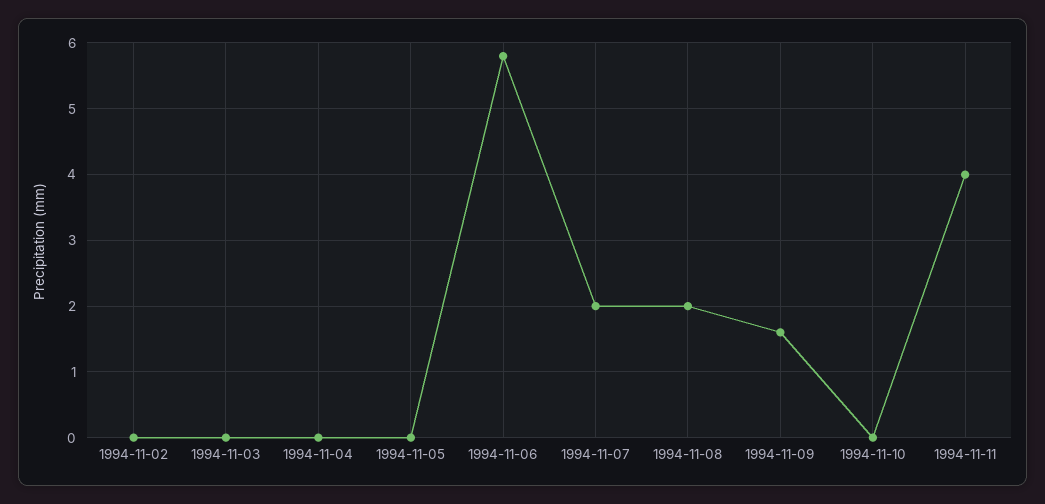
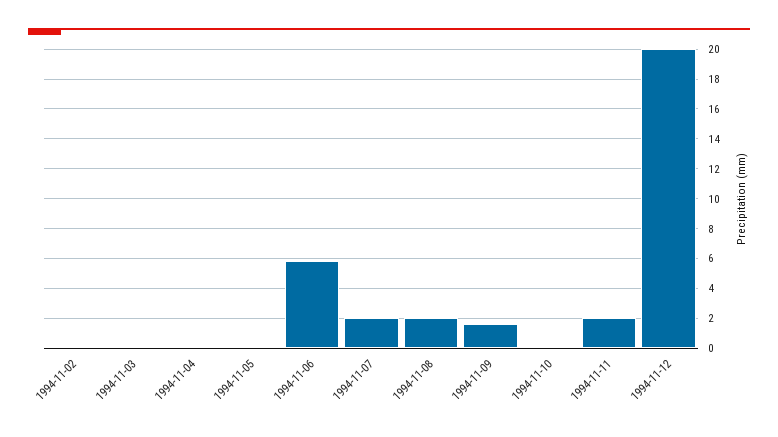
1994-11-11: 4 -> 2
1994-11-12: none -> 20

